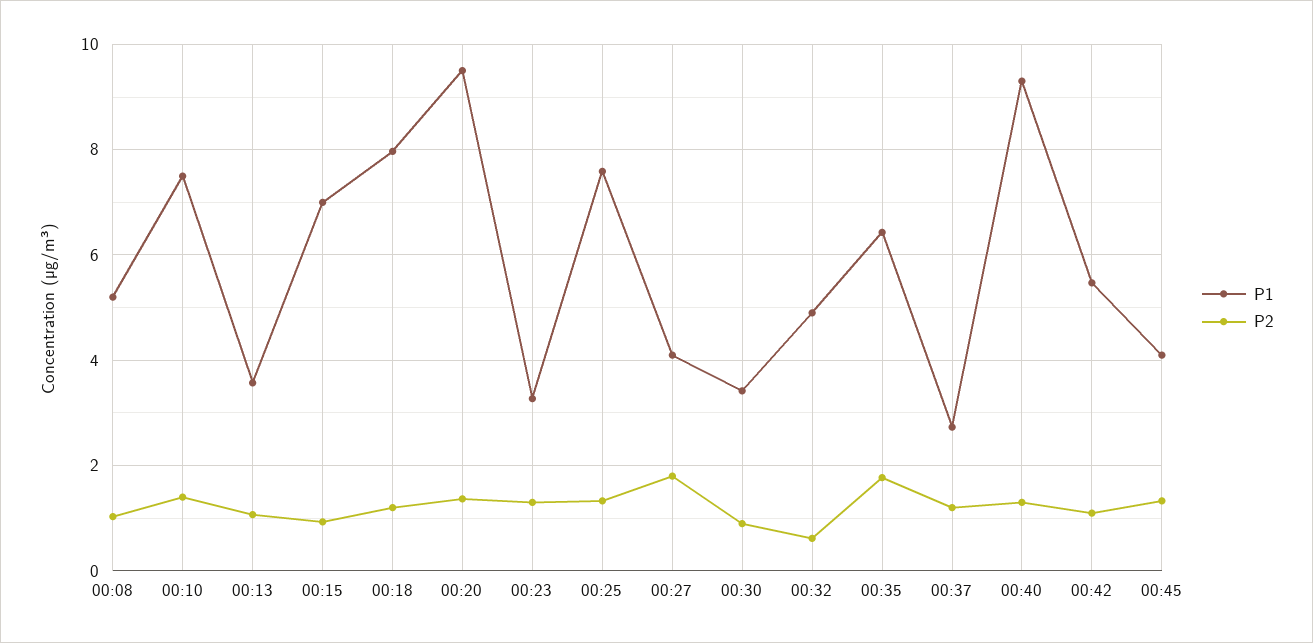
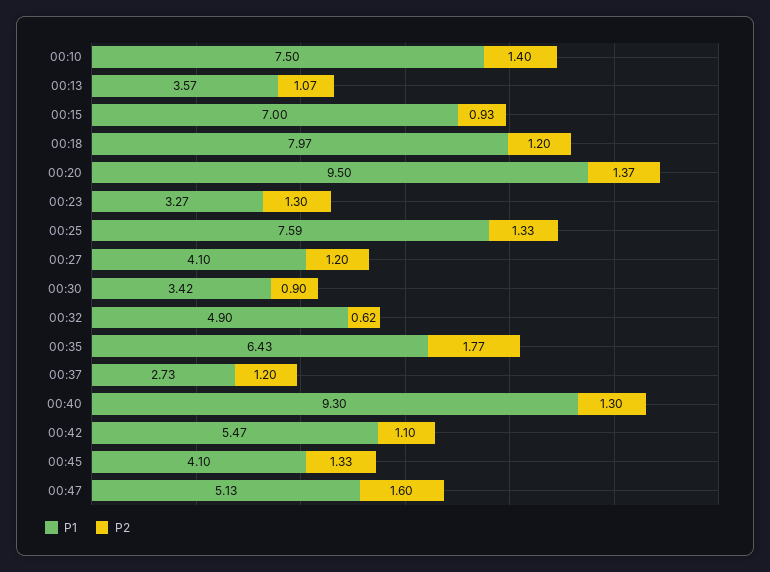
P1, 00:08: 5.2 -> none
P2, 00:08: 1 -> none
P2, 00:27: 1.8 -> 1.2
P1, 00:47: none -> 5.13
P2, 00:47: none -> 1.6

